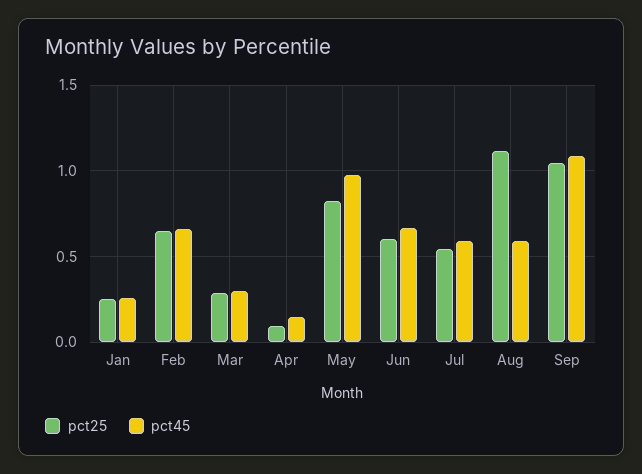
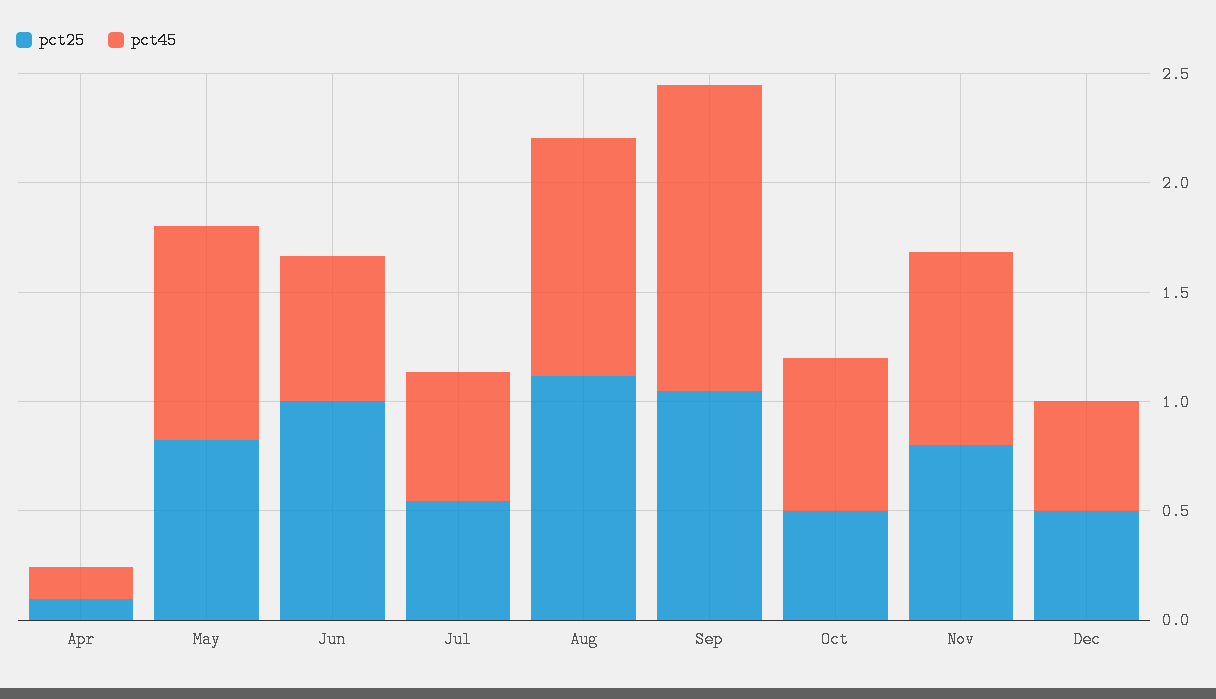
pct25, Jan: 0.25 -> none
pct45, Jan: 0.25 -> none
pct25, Feb: 0.65 -> none
pct45, Feb: 0.65 -> none
pct25, Mar: 0.3 -> none
pct45, Mar: 0.3 -> none
pct25, Jun: 0.6 -> 1
pct45, Aug: 0.6 -> 1.1
pct45, Sep: 1.1 -> 1.4
pct25, Oct: none -> 0.5
pct45, Oct: none -> 0.7
pct25, Nov: none -> 0.8
pct45, Nov: none -> 0.9
pct25, Dec: none -> 0.5
pct45, Dec: none -> 0.5

